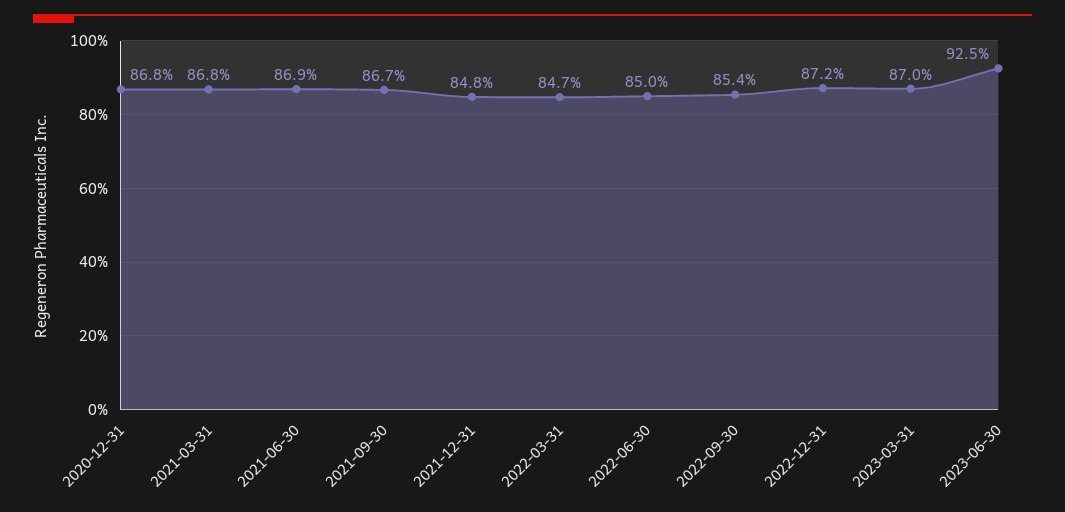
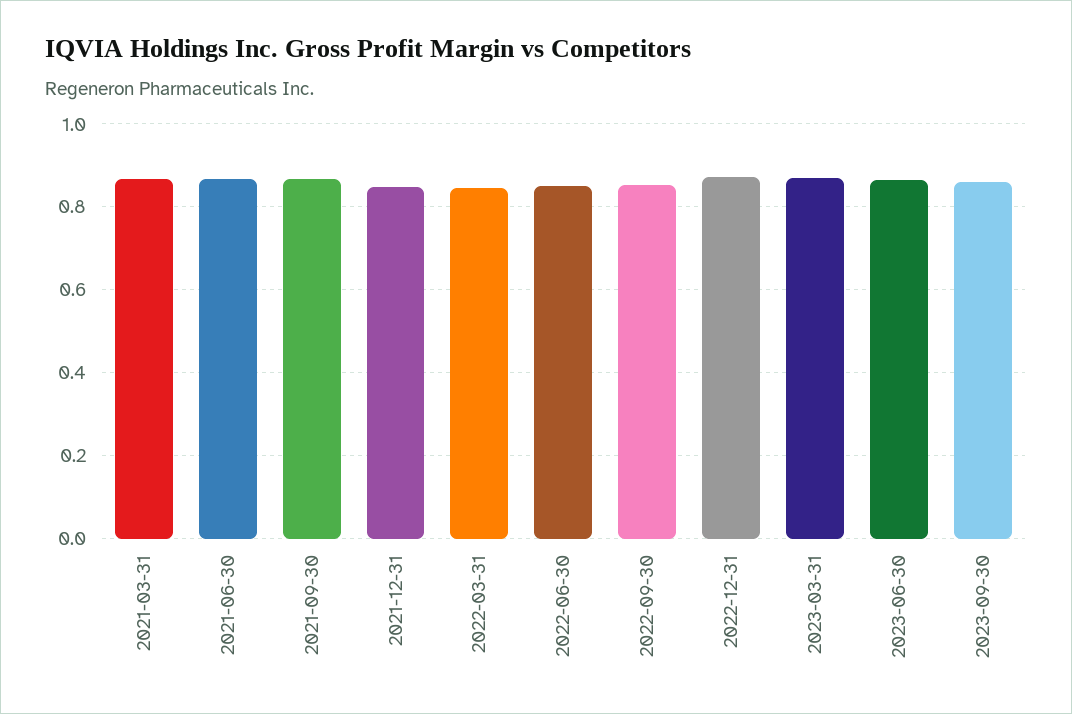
2020-12-31: 0.868 -> none
2023-06-30: 0.925 -> 0.86
2023-09-30: none -> 0.86

